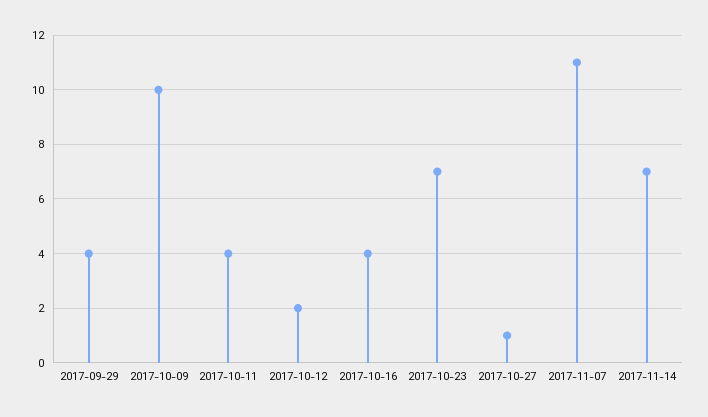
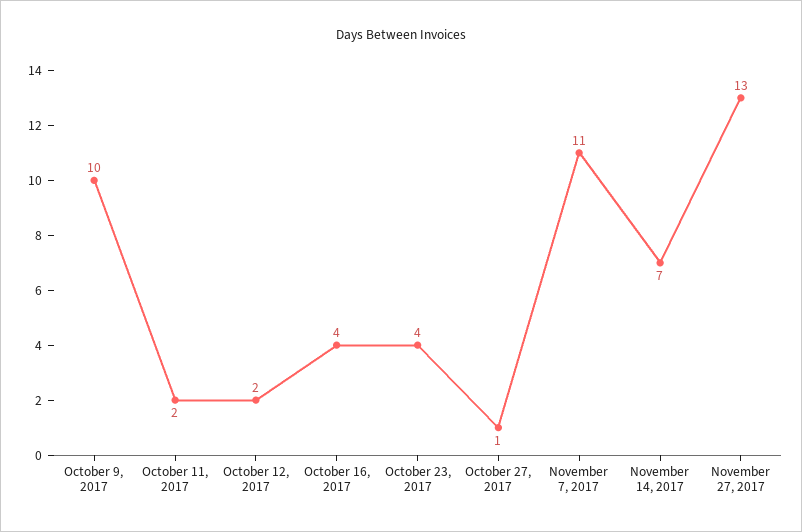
2017-09-29: 4 -> none
2017-10-11: 4 -> 2
2017-10-23: 7 -> 4
November 27, 2017: none -> 13

